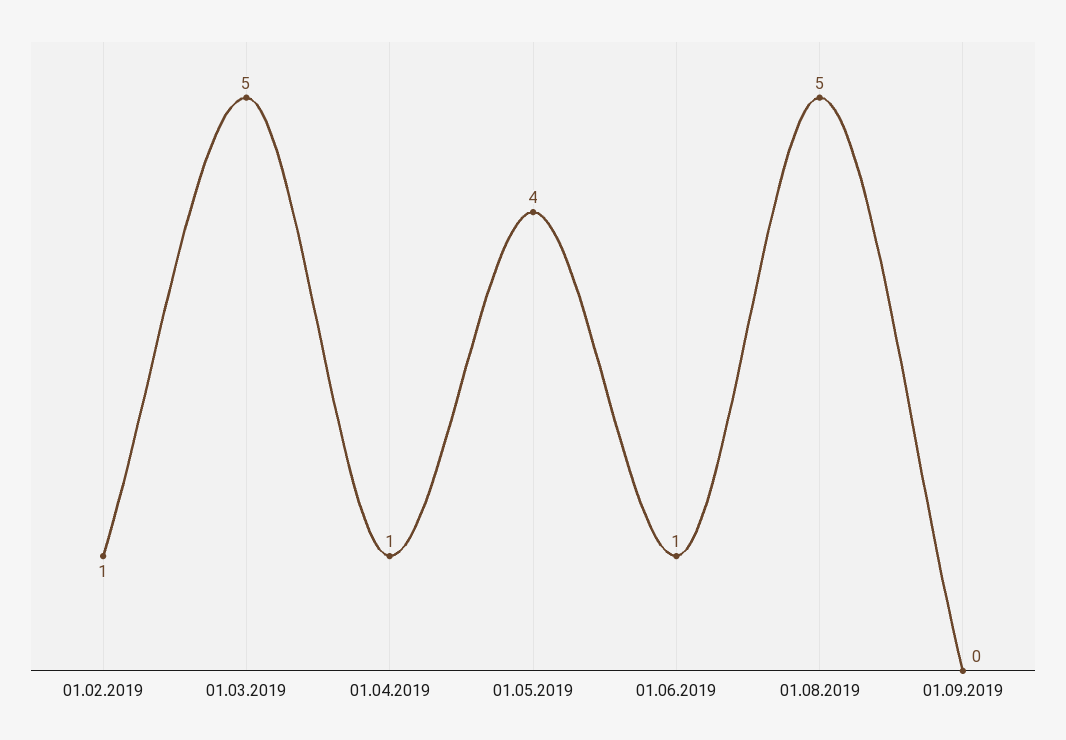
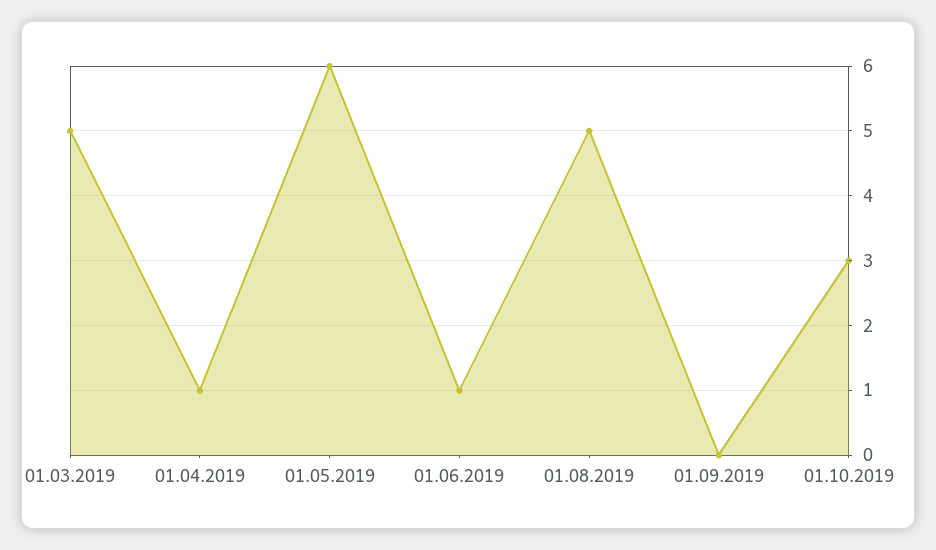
01.02.2019: 1 -> none
01.05.2019: 4 -> 6
01.10.2019: none -> 3

